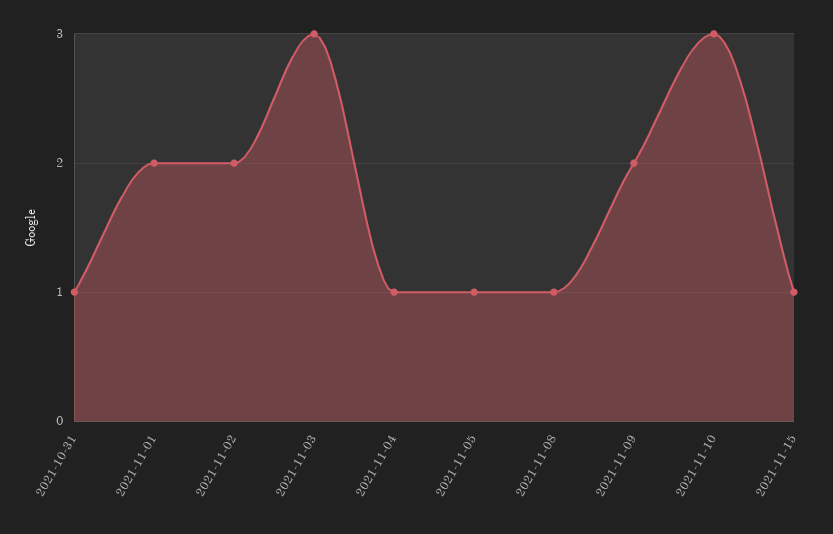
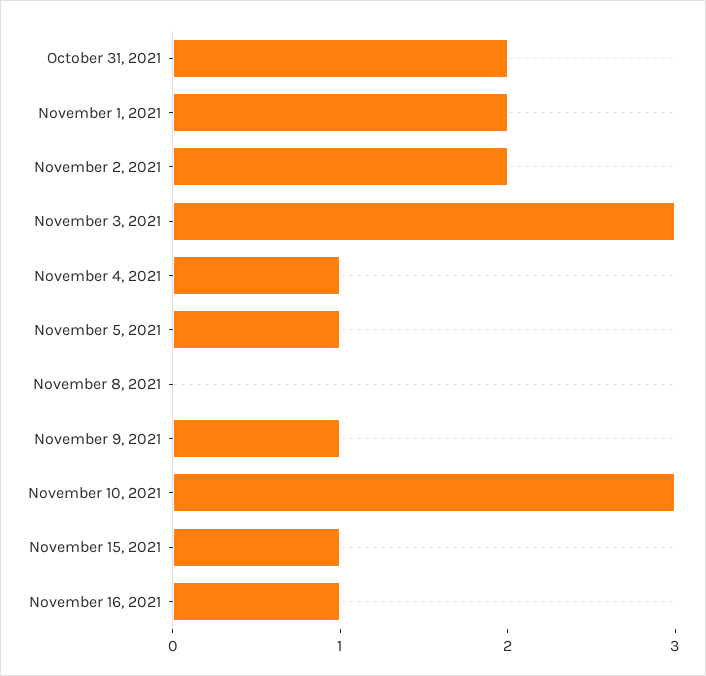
2021-10-31: 1 -> 2
2021-11-08: 1 -> 0
2021-11-09: 2 -> 1
November 16, 2021: none -> 1

